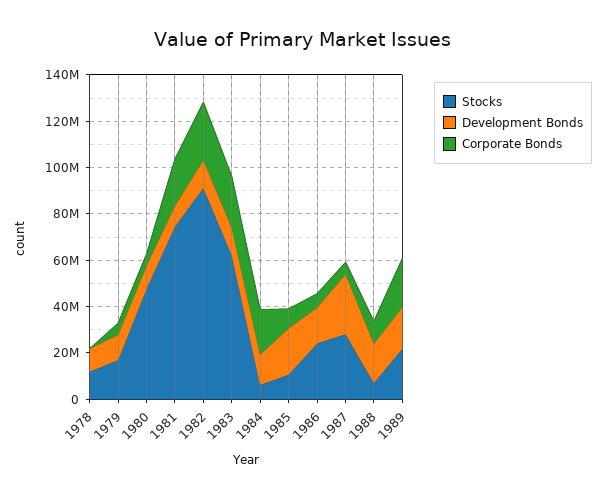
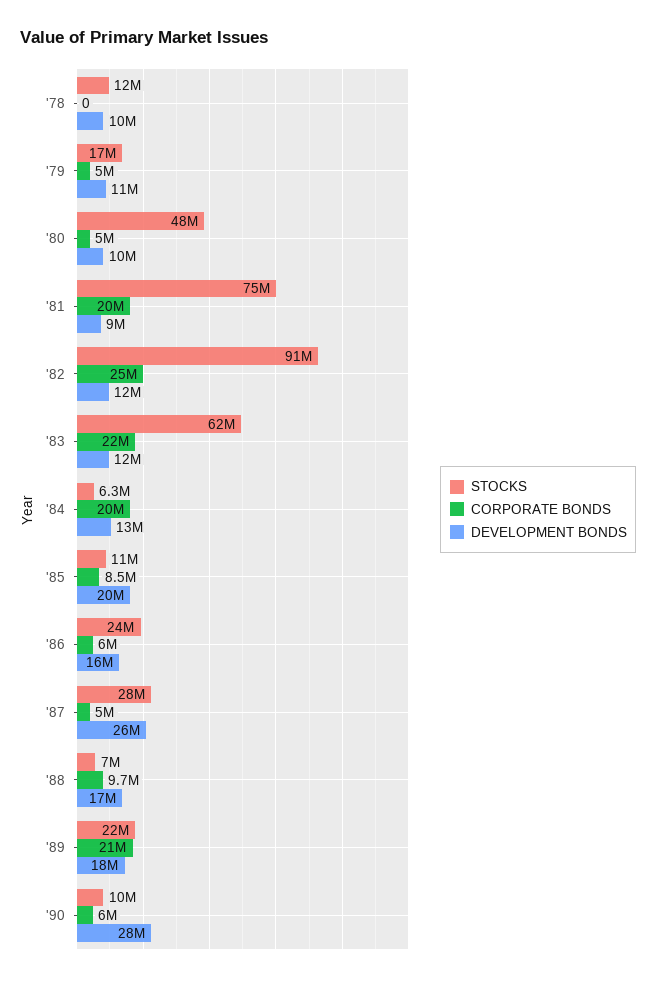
Stocks, '90: none -> 10000000
Corporate Bonds, '90: none -> 6000000
Development Bonds, '90: none -> 28000000

